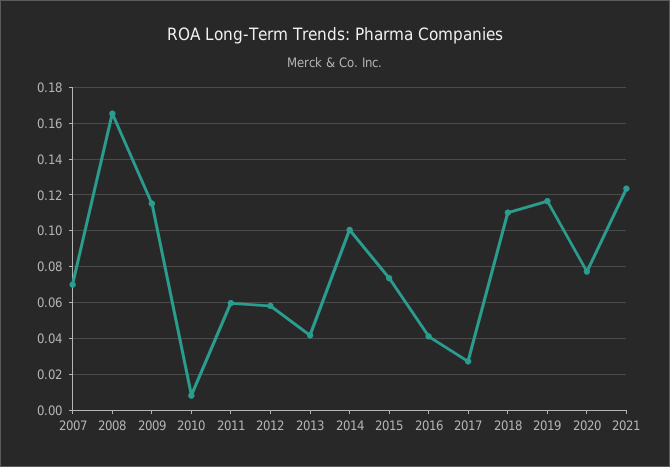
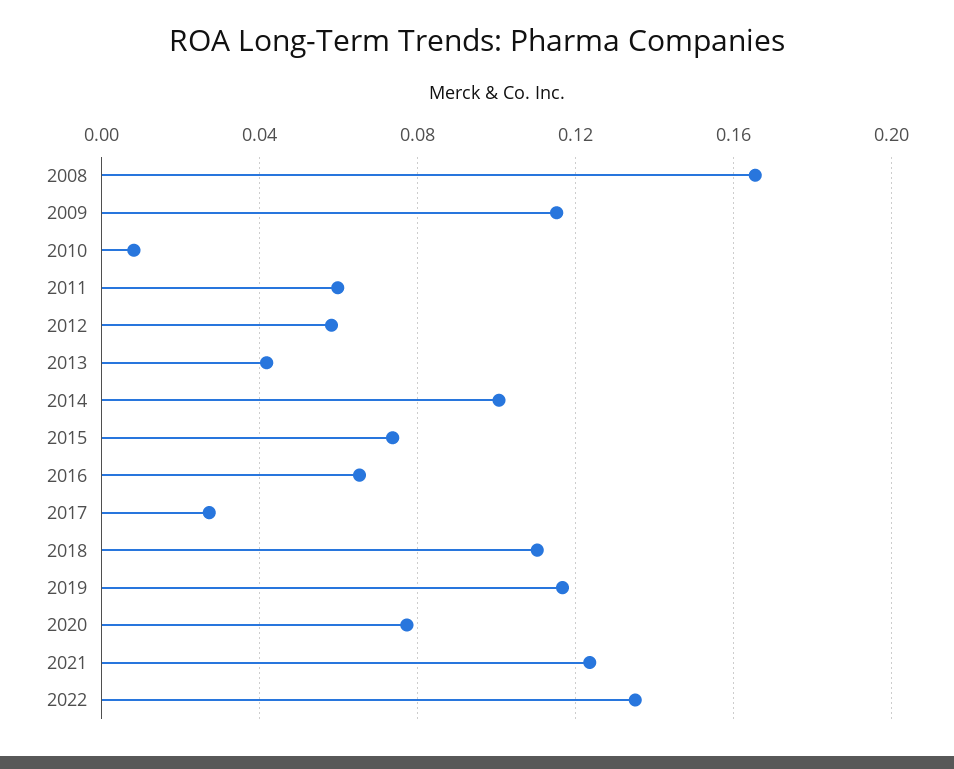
2007: 0.07 -> none
2016: 0.04 -> 0.065
2022: none -> 0.135

